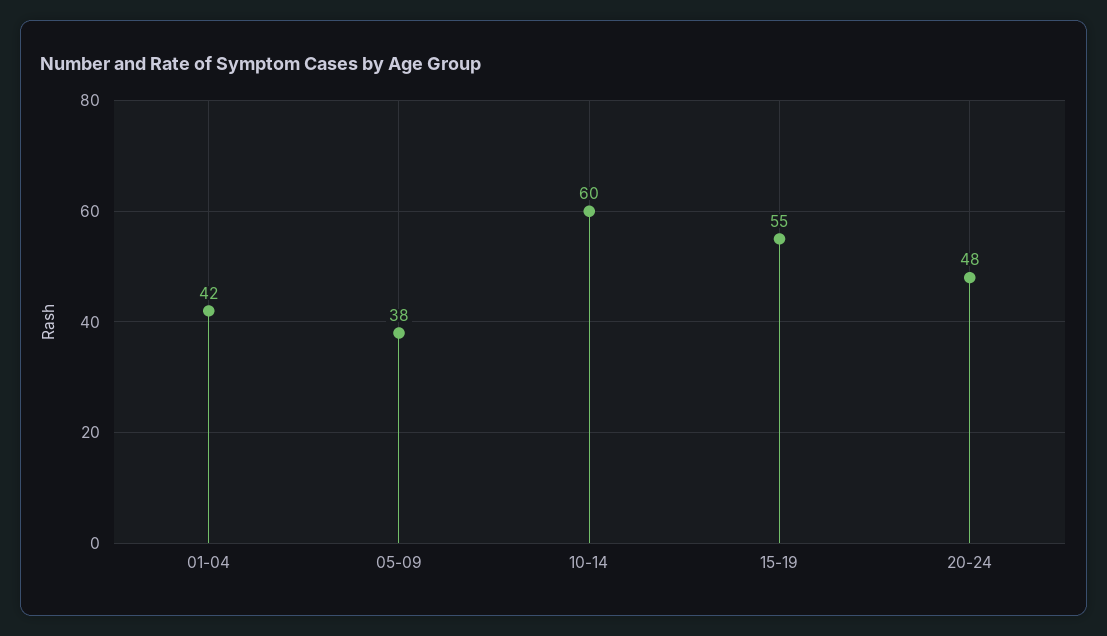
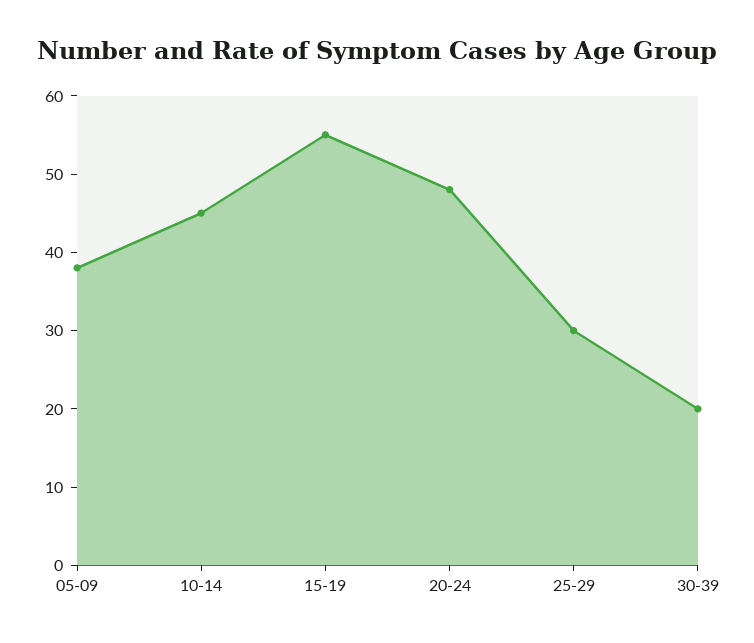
01-04: 42 -> none
10-14: 60 -> 45
25-29: none -> 30
30-39: none -> 20

